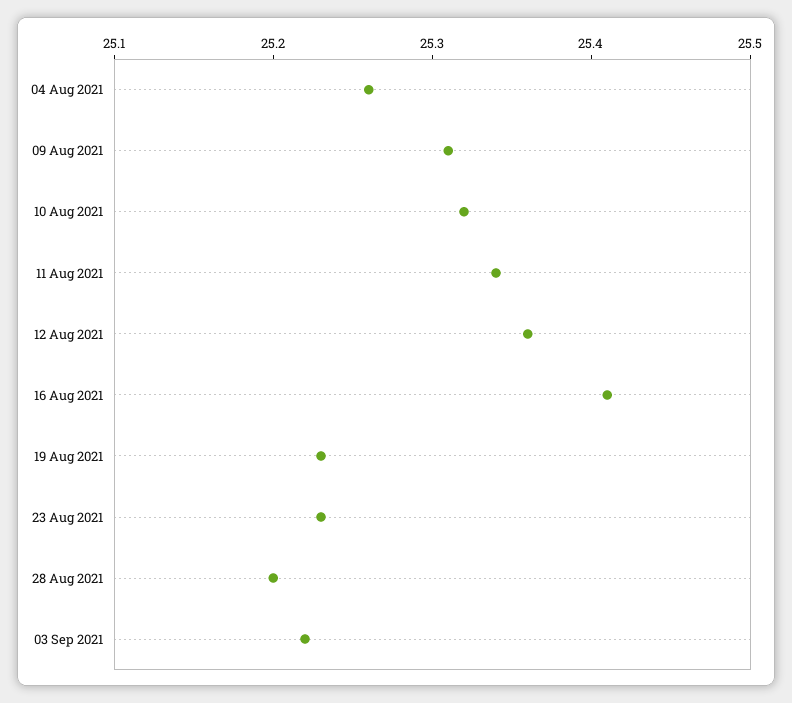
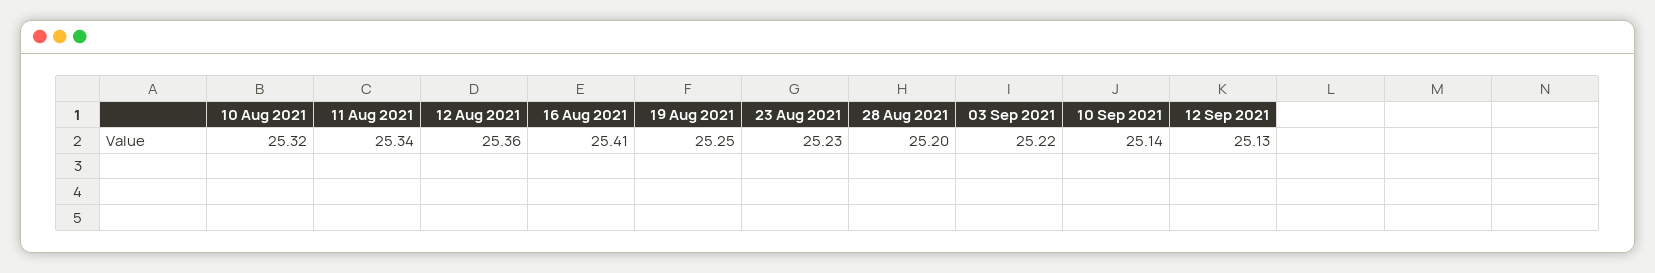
04 Aug 2021: 25.26 -> none
09 Aug 2021: 25.31 -> none
19 Aug 2021: 25.23 -> 25.25
10 Sep 2021: none -> 25.14
12 Sep 2021: none -> 25.13

